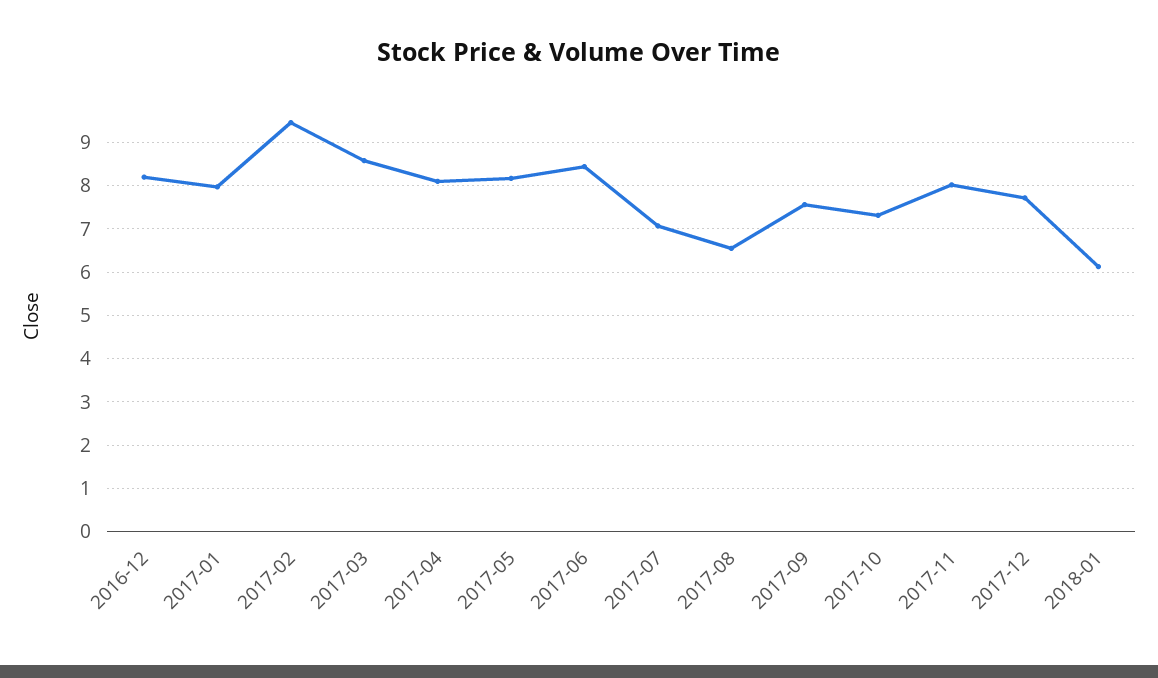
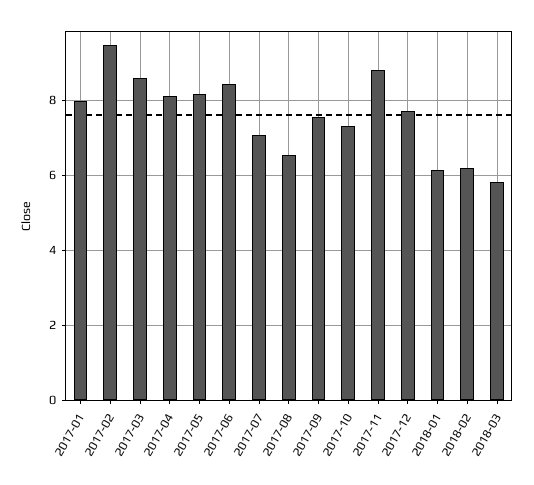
2016-12: 8.2 -> none
2017-11: 8 -> 8.8
2018-02: none -> 6.2
2018-03: none -> 5.8

